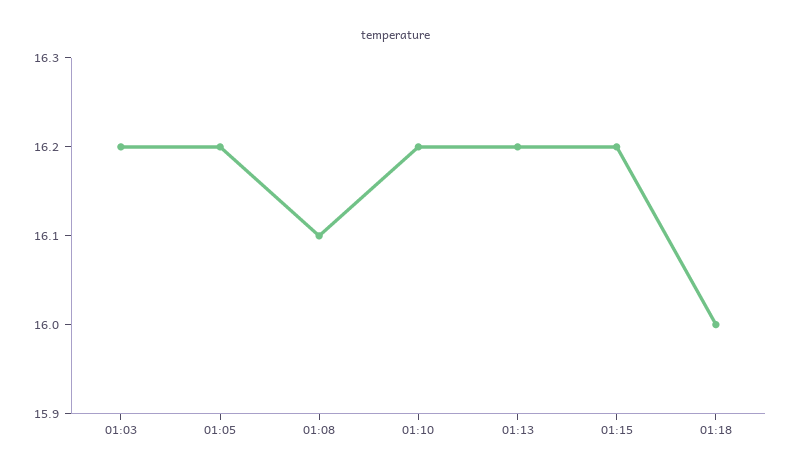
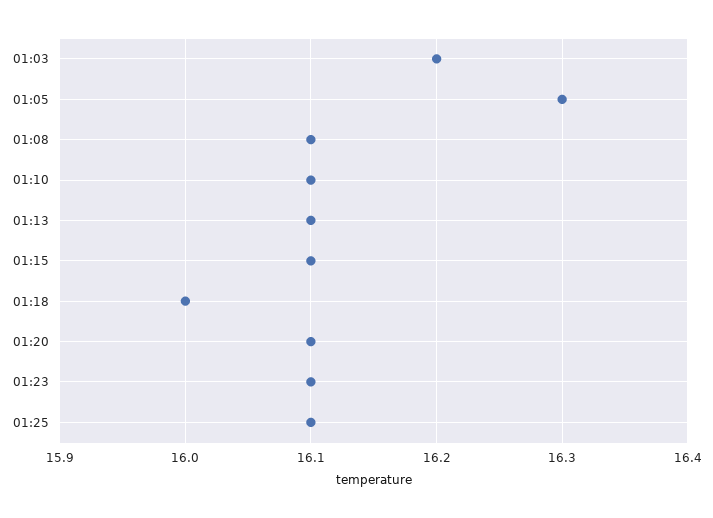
01:05: 16.2 -> 16.3
01:10: 16.2 -> 16.1
01:13: 16.2 -> 16.1
01:15: 16.2 -> 16.1
01:20: none -> 16.1
01:23: none -> 16.1
01:25: none -> 16.1

